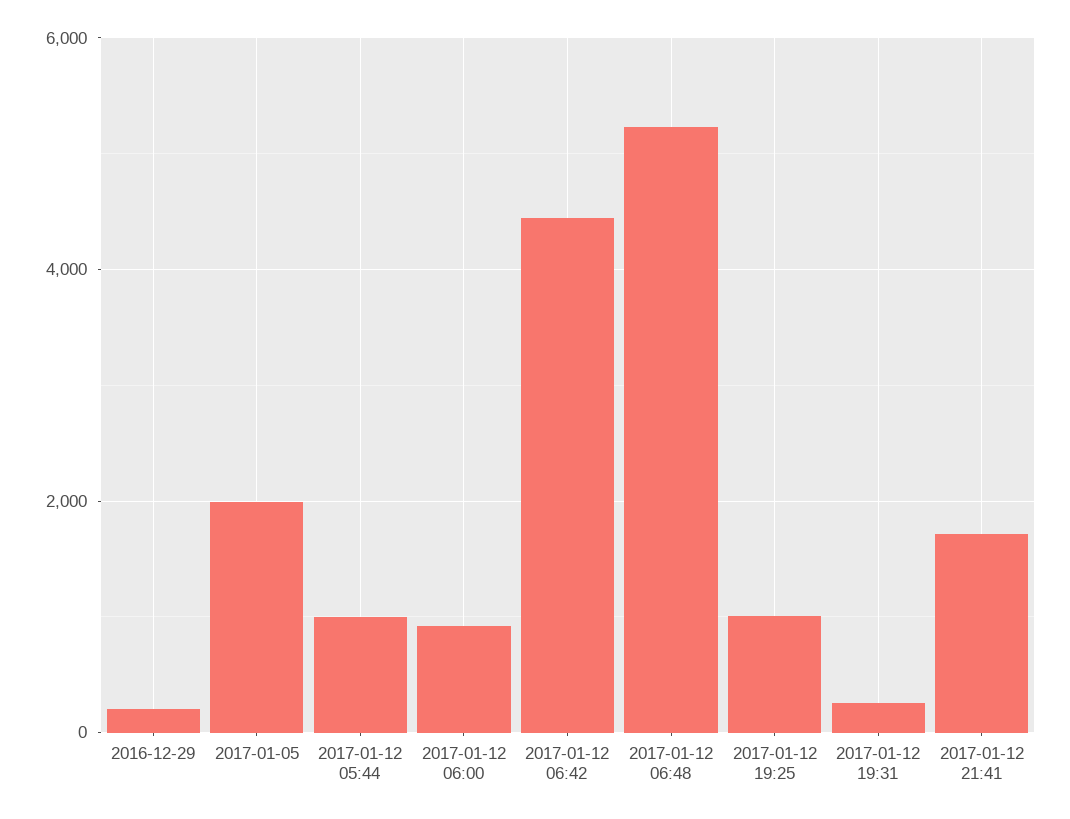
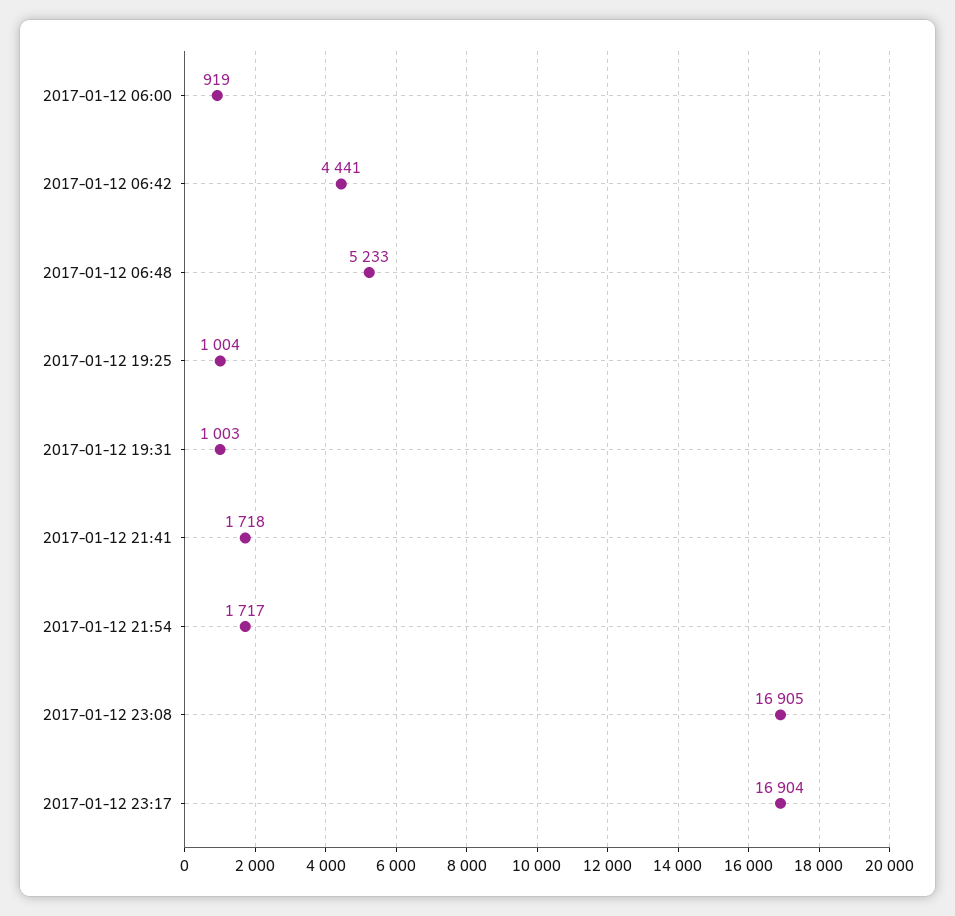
2016-12-29: 200 -> none
2017-01-05: 2000 -> none
2017-01-12 05:44: 1000 -> none
2017-01-12 19:31: 200 -> 1003
2017-01-12 21:54: none -> 1717
2017-01-12 23:08: none -> 16905
2017-01-12 23:17: none -> 16904

